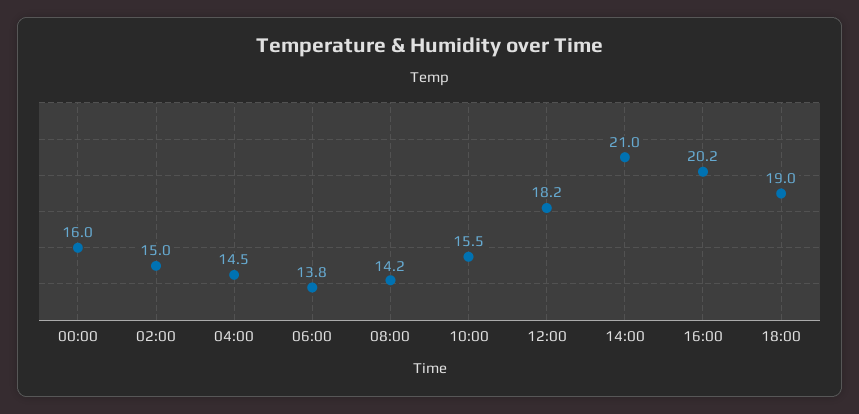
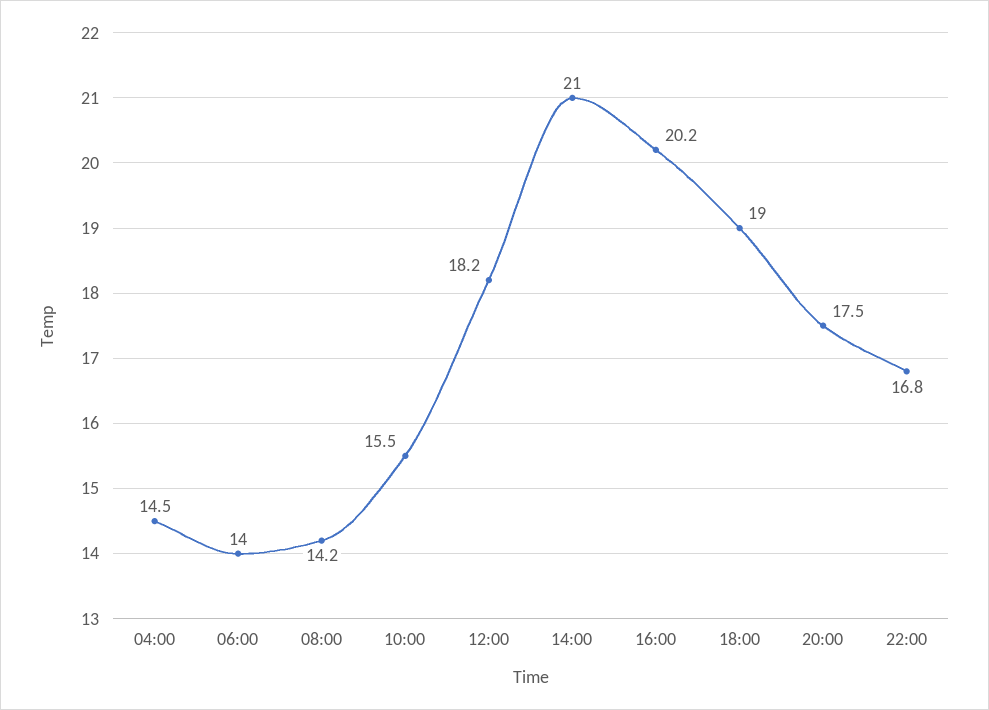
00:00: 16 -> none
02:00: 15 -> none
06:00: 13.8 -> 14
20:00: none -> 17.5
22:00: none -> 16.8

